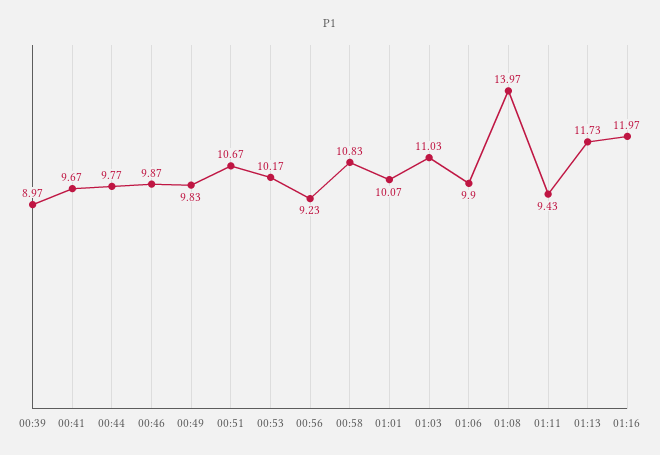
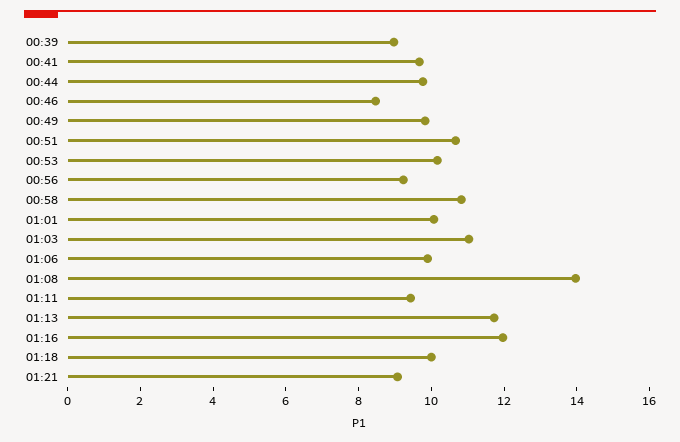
00:46: 9.87 -> 8.5
01:18: none -> 10
01:21: none -> 9

